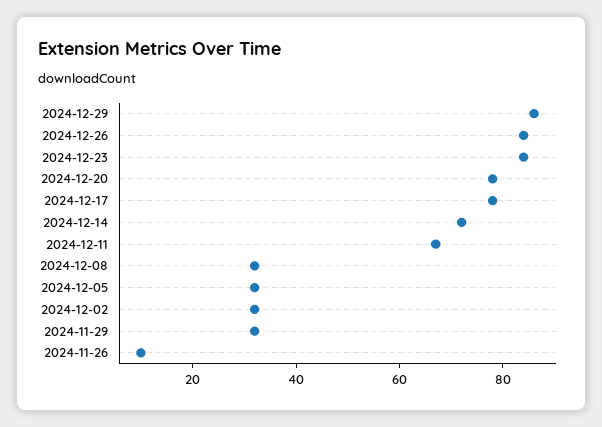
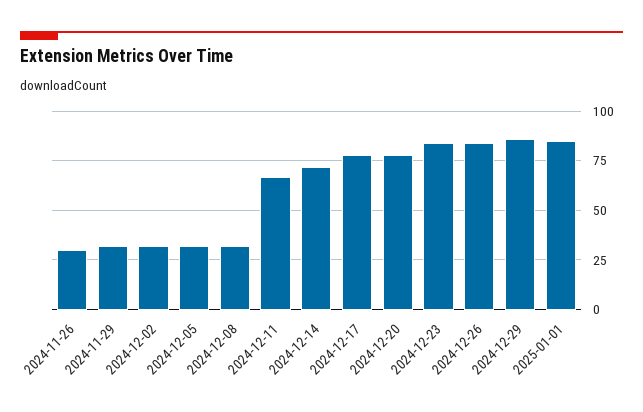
2024-11-26: 10 -> 30
2025-01-01: none -> 85

